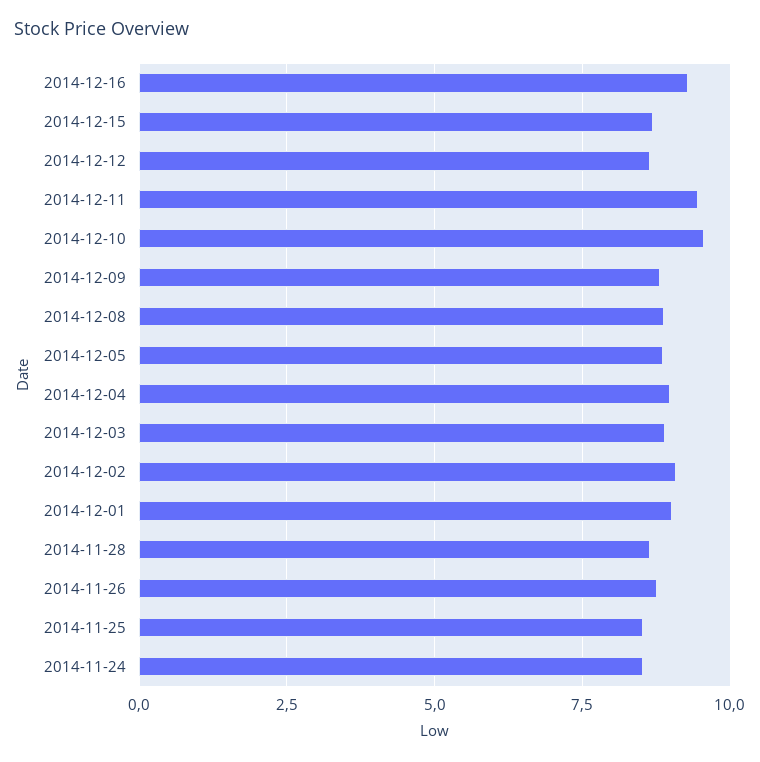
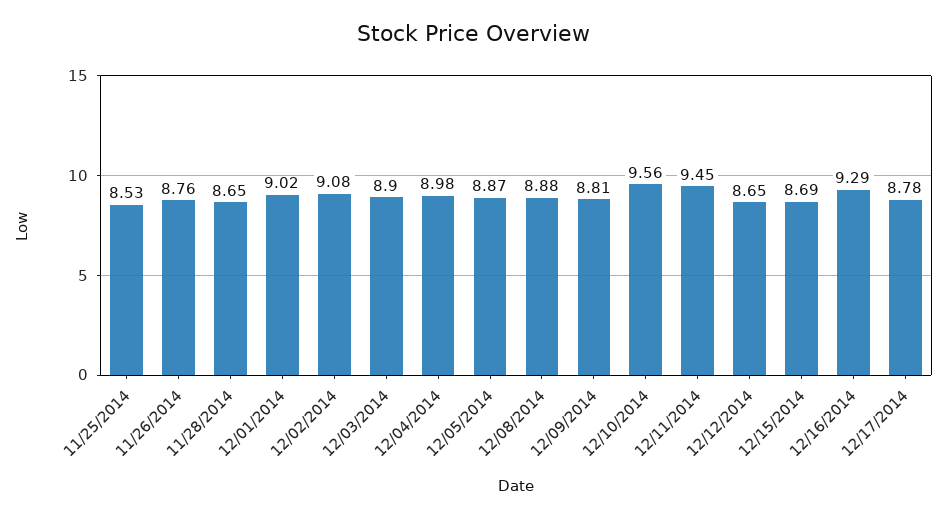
2014-11-24: 8.5 -> none
12/17/2014: none -> 8.78

